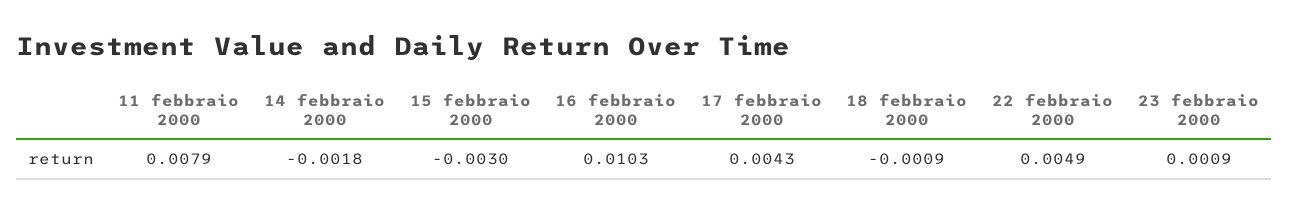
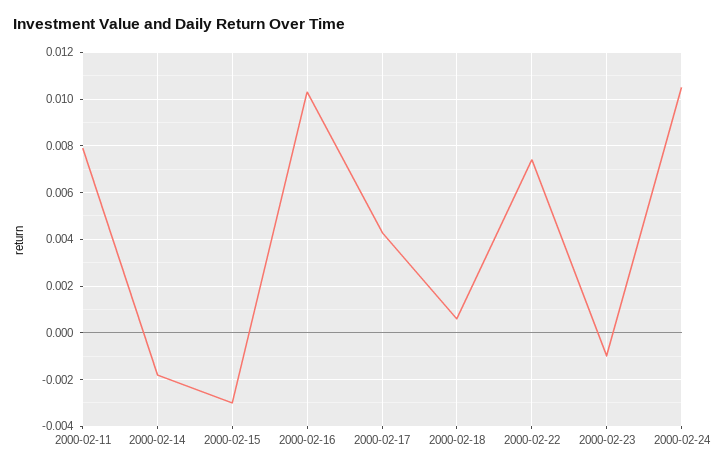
18 febbraio 2000: -0.0009 -> 0.0005
22 febbraio 2000: 0.0049 -> 0.0075
23 febbraio 2000: 0.0009 -> -0.001
2000-02-24: none -> 0.0105

